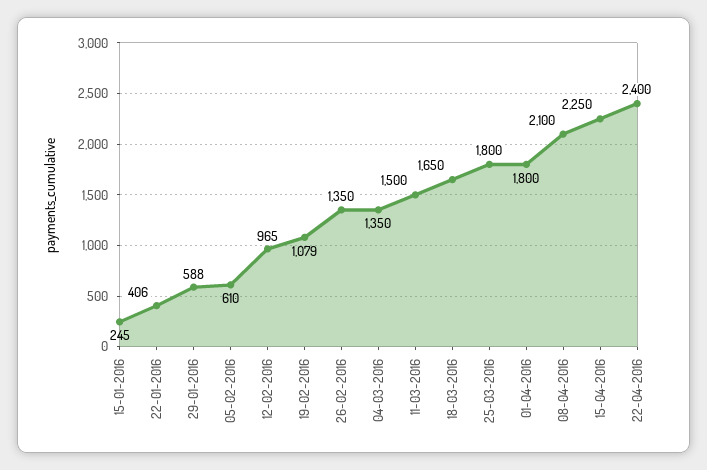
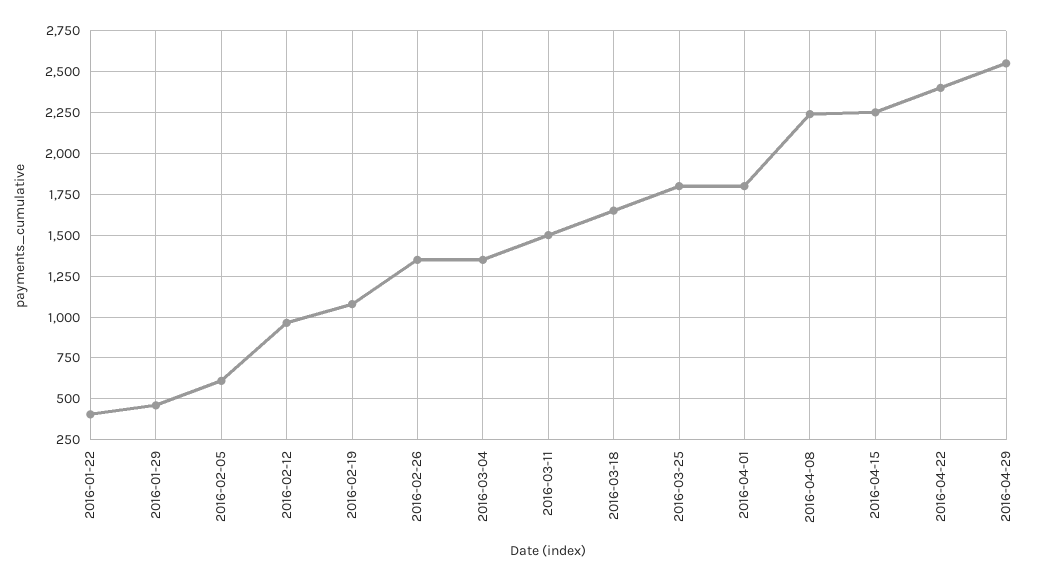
15-01-2016: 245 -> none
29-01-2016: 588 -> 450
08-04-2016: 2100 -> 2250
2016-04-29: none -> 2550

